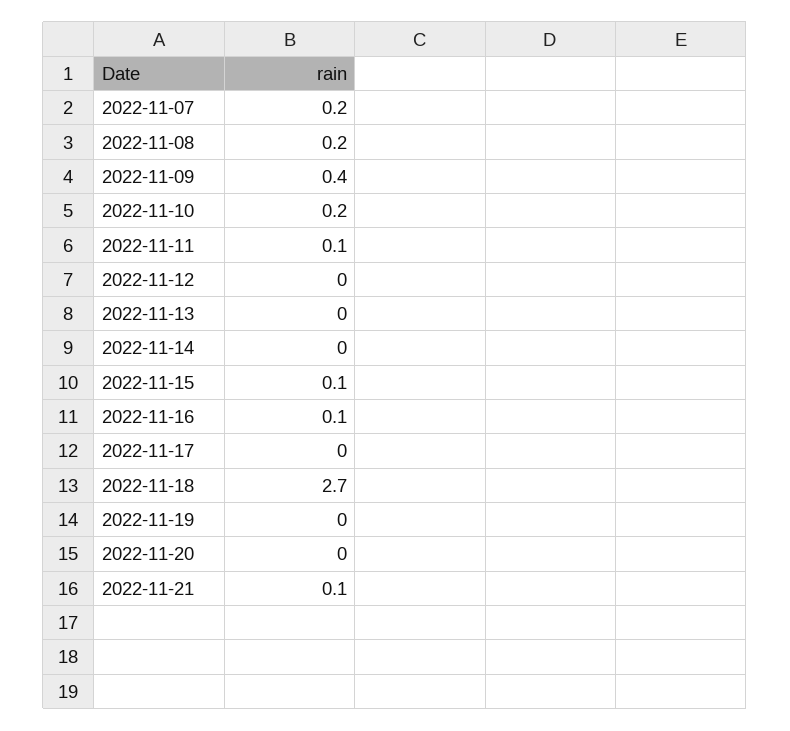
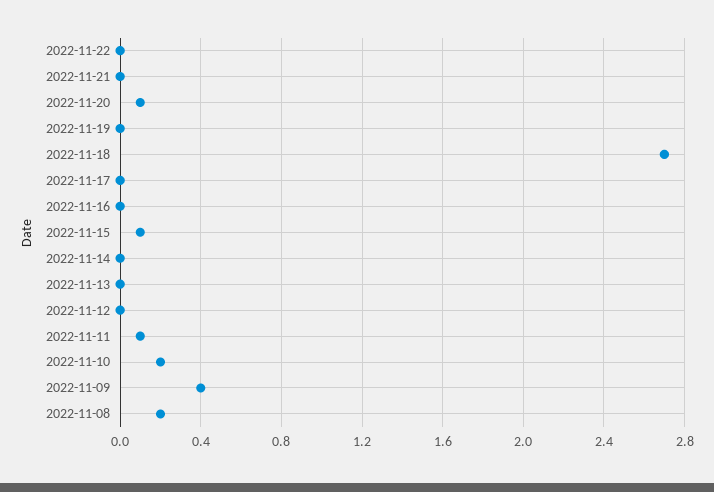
2022-11-07: 0.2 -> none
2022-11-16: 0.1 -> 0
2022-11-20: 0 -> 0.1
2022-11-21: 0.1 -> 0
2022-11-22: none -> 0

